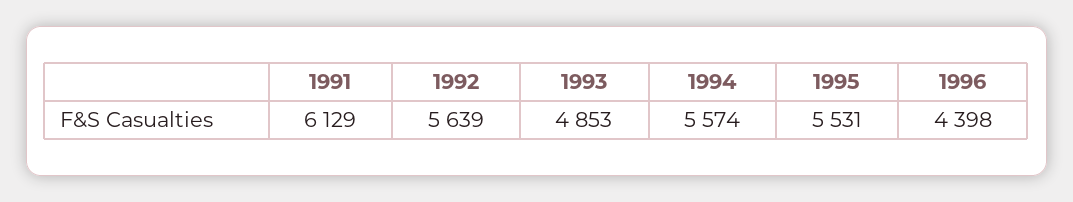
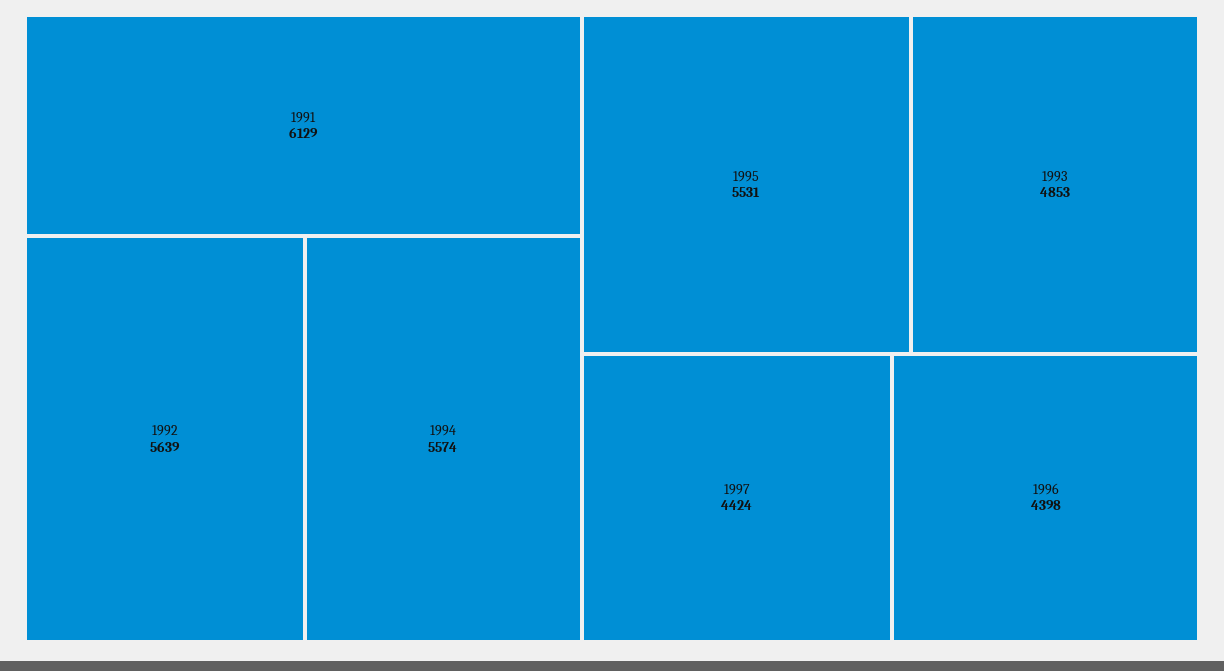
1997: none -> 4424

